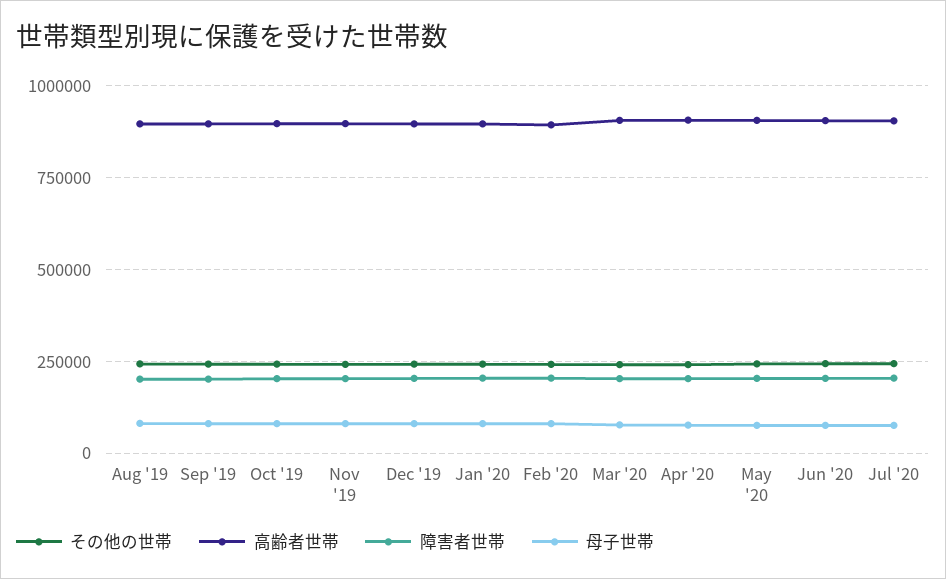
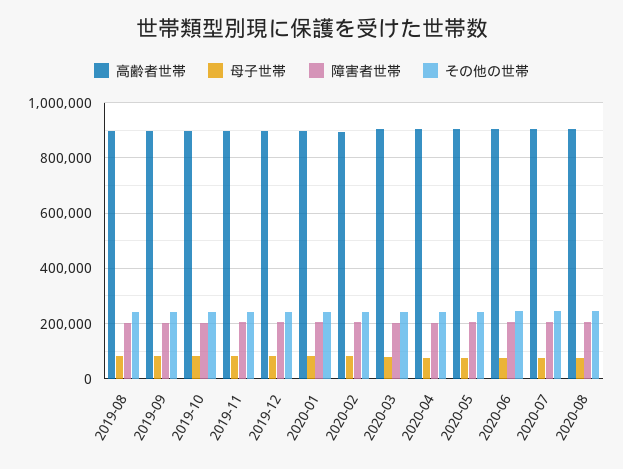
高齢者世帯, 2020-08: none -> 900000
母子世帯, 2020-08: none -> 75000
障害者世帯, 2020-08: none -> 200000
その他の世帯, 2020-08: none -> 250000

